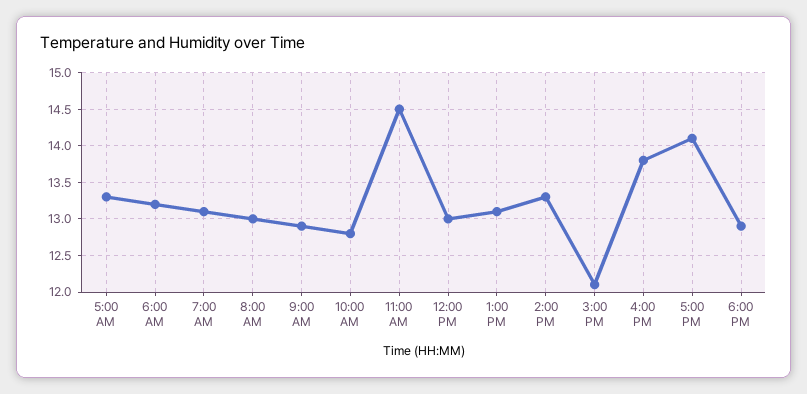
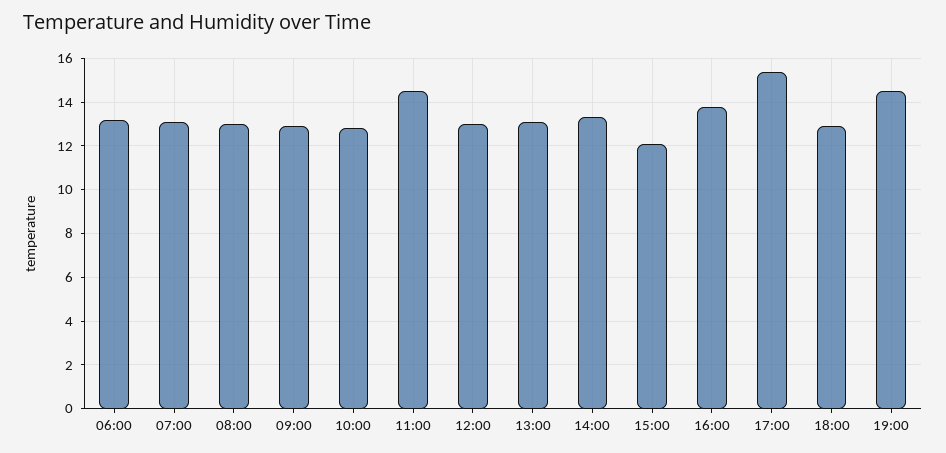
5:00 AM: 13.3 -> none
5:00 PM: 14.1 -> 15.5
19:00: none -> 14.5

